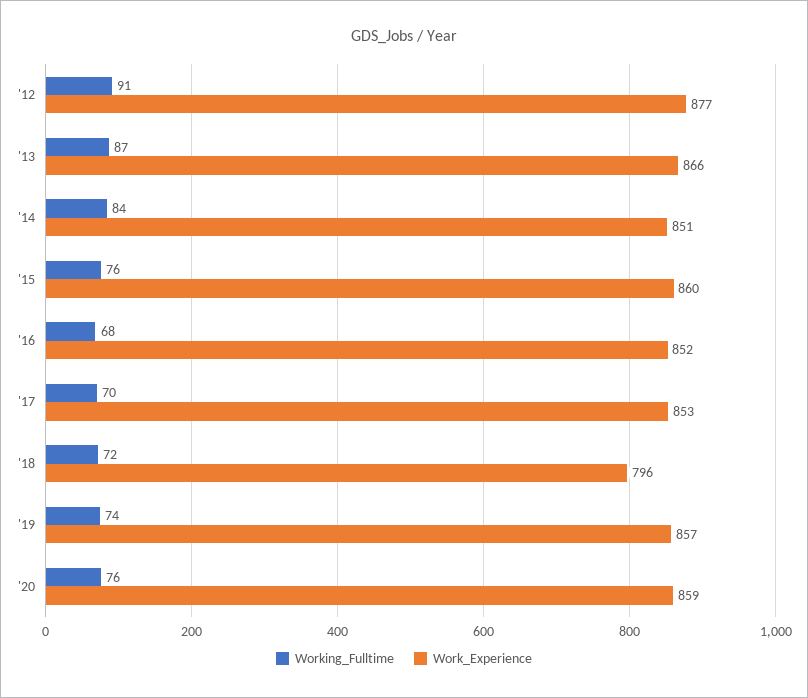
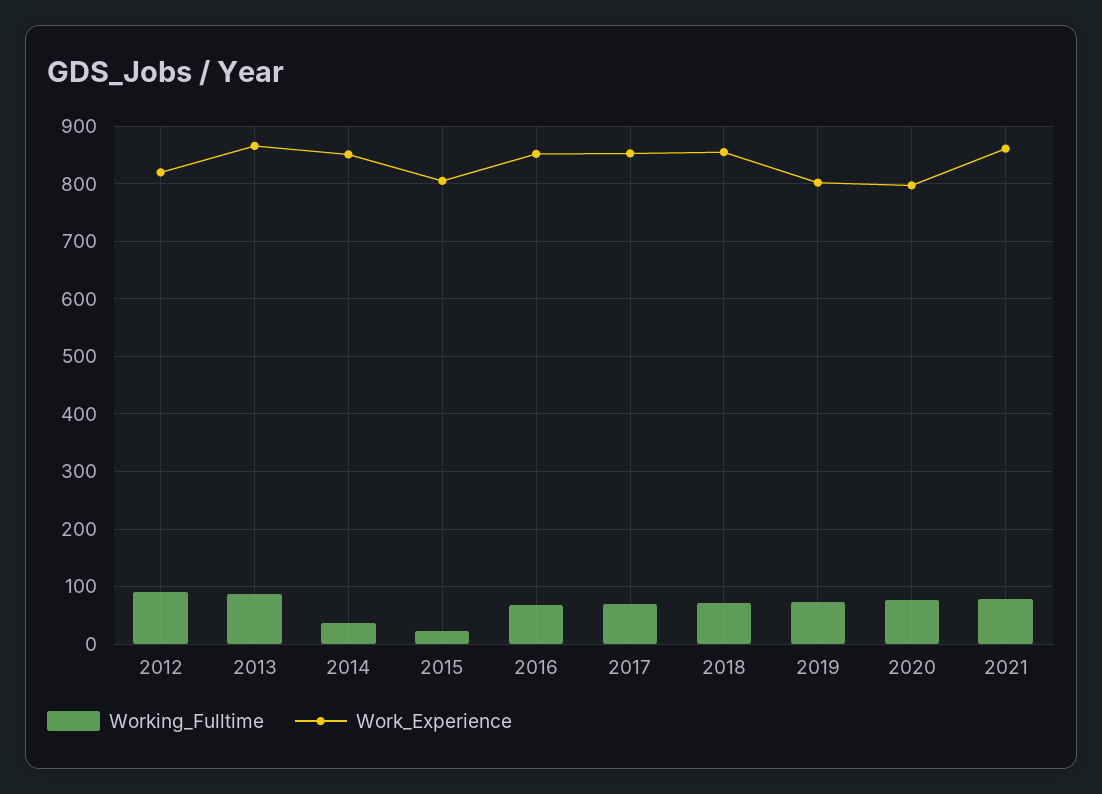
Work_Experience, '12: 877 -> 820
Working_Fulltime, '14: 84 -> 40
Working_Fulltime, '15: 76 -> 20
Work_Experience, '15: 860 -> 800
Work_Experience, '18: 796 -> 860
Work_Experience, '19: 857 -> 800
Work_Experience, '20: 859 -> 800
Working_Fulltime, 2021: none -> 80
Work_Experience, 2021: none -> 860

